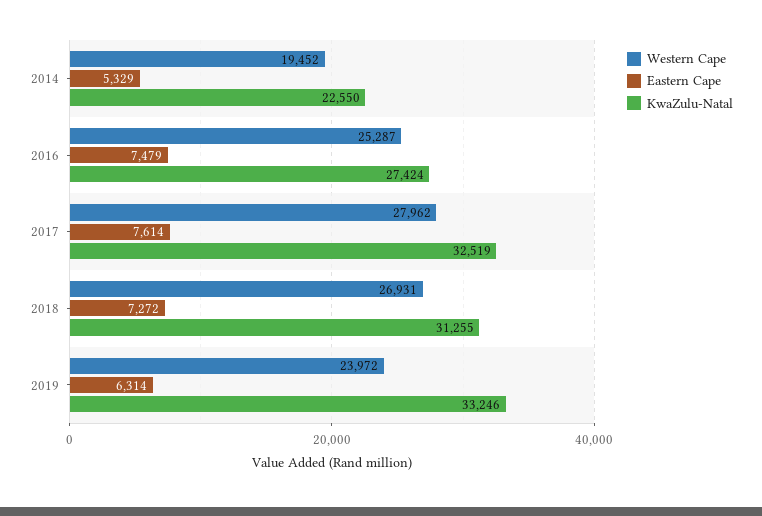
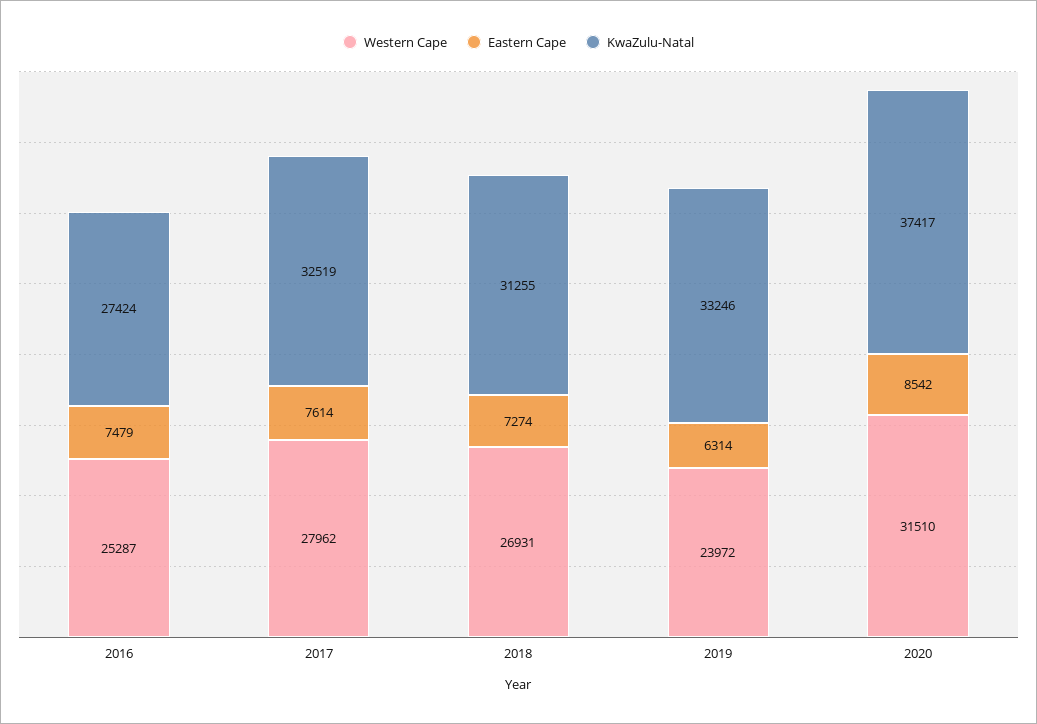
Western Cape, 2014: 19452 -> none
Eastern Cape, 2014: 5329 -> none
KwaZulu-Natal, 2014: 22550 -> none
Eastern Cape, 2018: 7272 -> 7274
Western Cape, 2020: none -> 31510
Eastern Cape, 2020: none -> 8542
KwaZulu-Natal, 2020: none -> 37417

